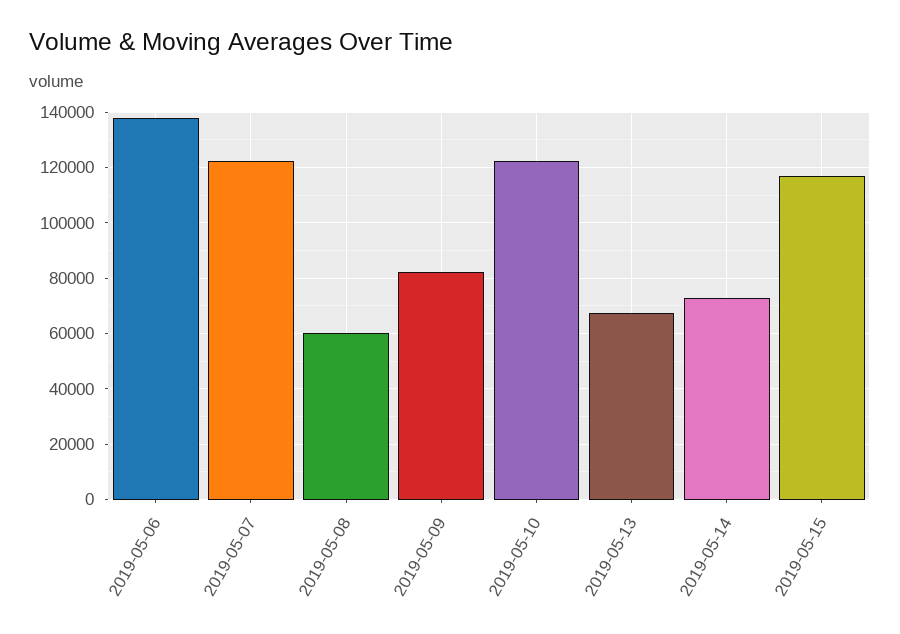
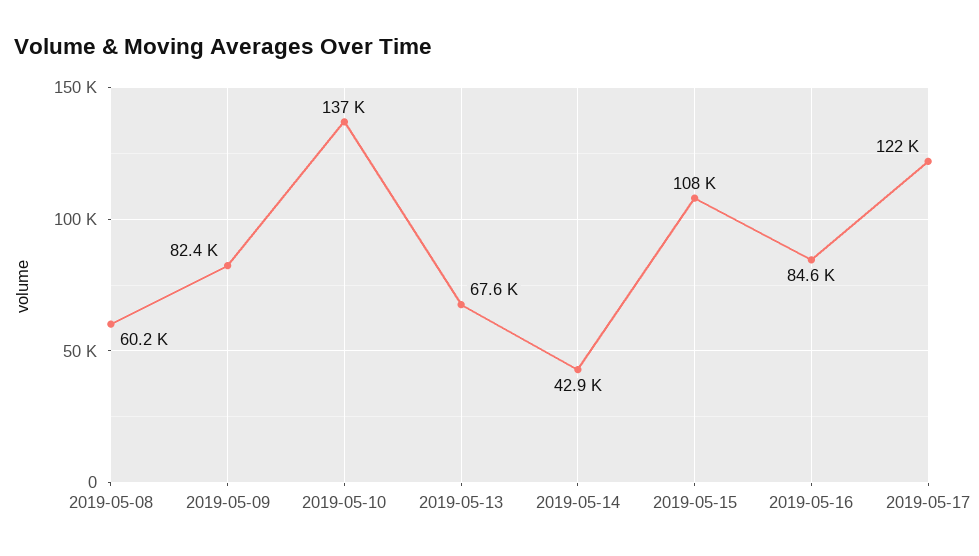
2019-05-06: 137500 -> none
2019-05-07: 122500 -> none
2019-05-10: 122500 -> 137000
2019-05-14: 72500 -> 42900
2019-05-15: 117500 -> 108000
2019-05-16: none -> 84600
2019-05-17: none -> 122000

